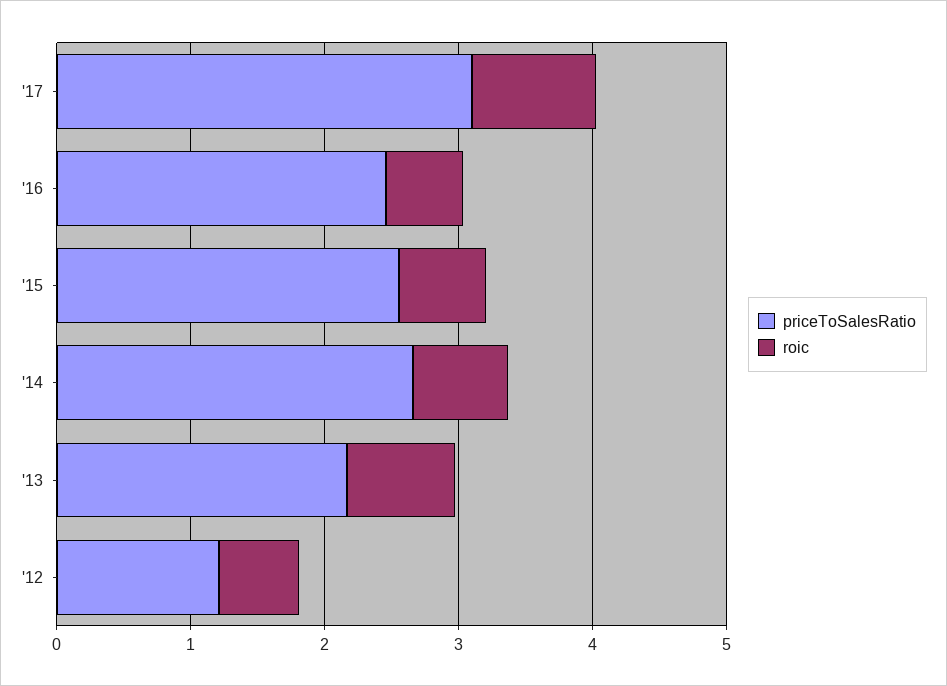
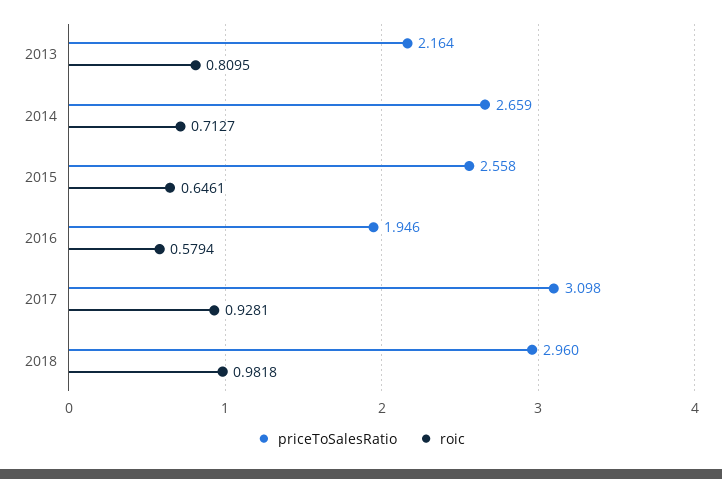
priceToSalesRatio, '16: 2.4 -> 1.946
priceToSalesRatio, '12: 1.2 -> none
roic, '12: 0.6 -> none
priceToSalesRatio, 2018: none -> 2.96
roic, 2018: none -> 0.9818

